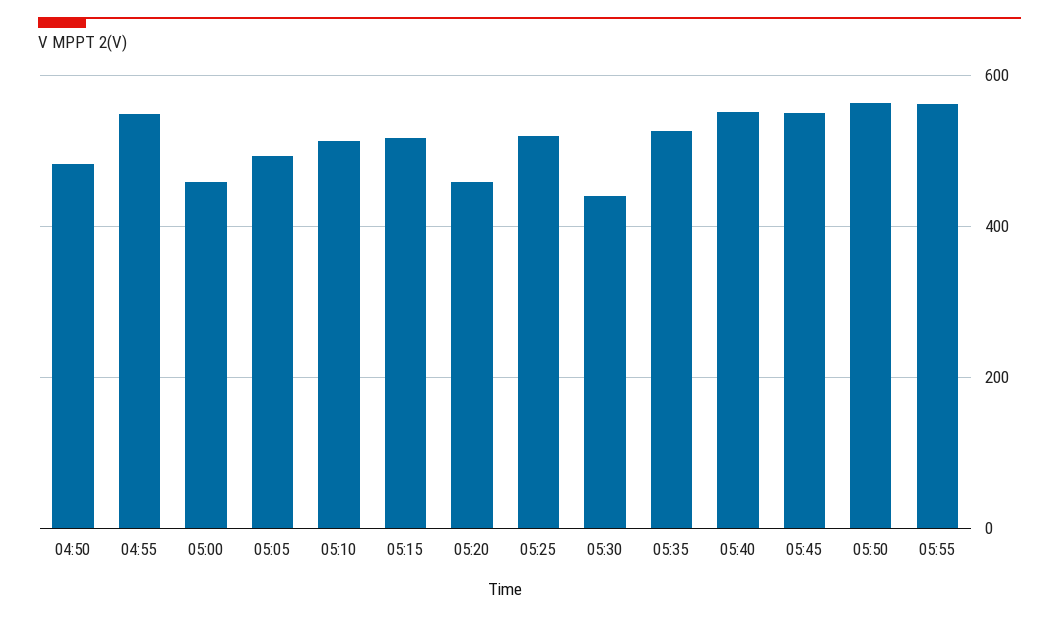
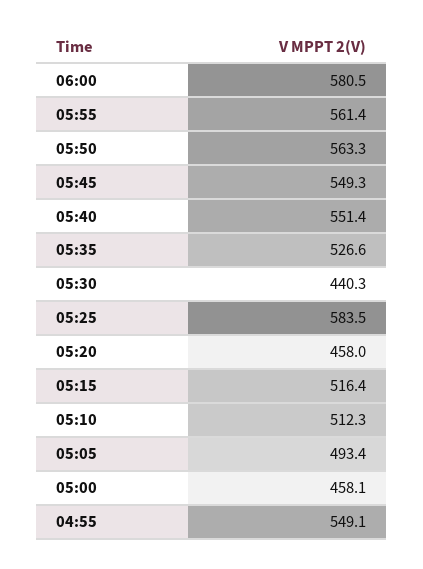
04:50: 480 -> none
05:25: 520 -> 583.5
06:00: none -> 580.5

